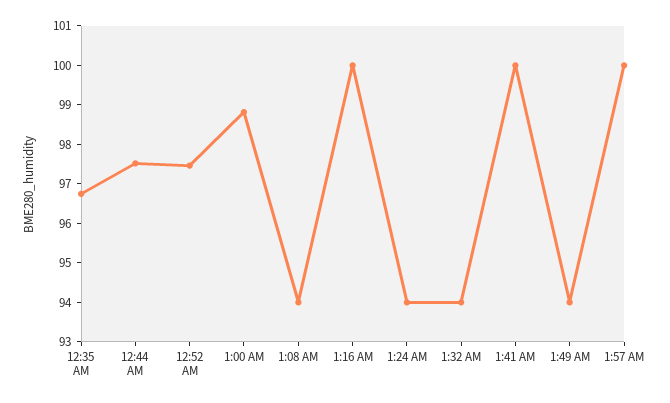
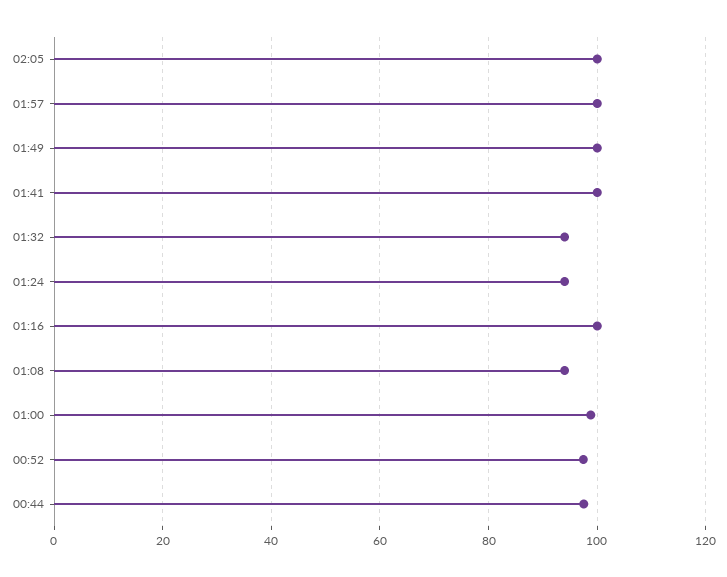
12:35 AM: 96.75 -> none
1:49 AM: 94 -> 100
02:05: none -> 100

